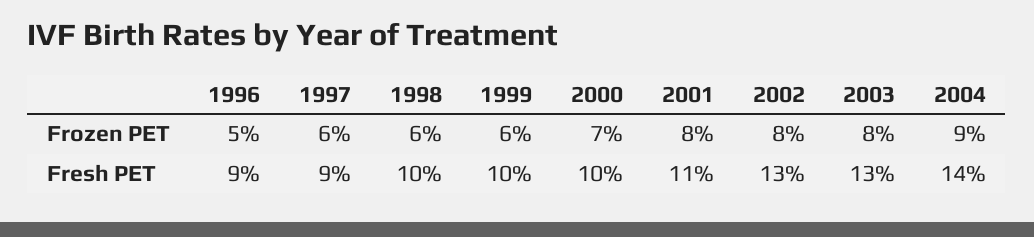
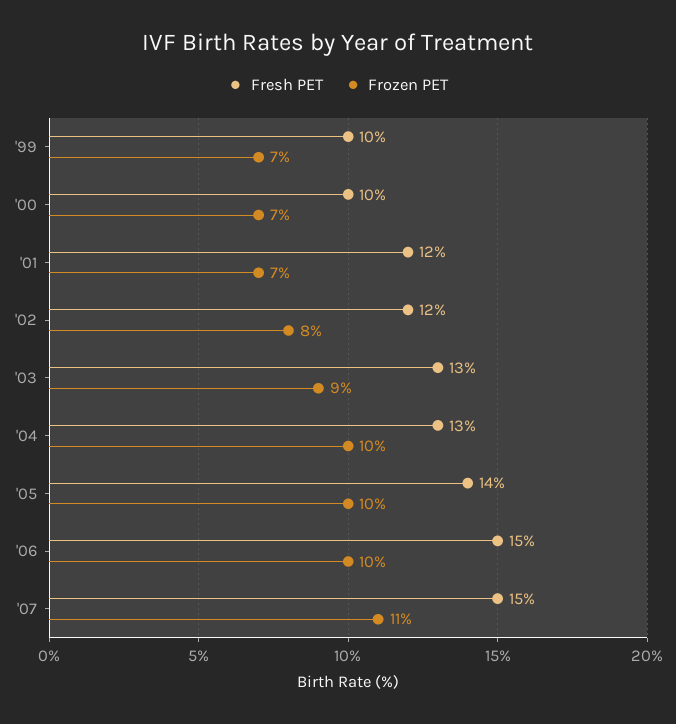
Frozen PET, 1996: 5 -> none
Frozen PET, 1997: 6 -> none
Frozen PET, 1998: 6 -> none
Frozen PET, 1999: 6 -> 7
Frozen PET, 2001: 8 -> 7
Frozen PET, 2003: 8 -> 9
Frozen PET, 2004: 9 -> 10
Fresh PET, 1996: 9 -> none
Fresh PET, 1997: 9 -> none
Fresh PET, 1998: 10 -> none
Fresh PET, 2001: 11 -> 12
Fresh PET, 2002: 13 -> 12
Fresh PET, 2004: 14 -> 13
Fresh PET, '05: none -> 14
Frozen PET, '05: none -> 10
Fresh PET, '06: none -> 15
Frozen PET, '06: none -> 10
Fresh PET, '07: none -> 15
Frozen PET, '07: none -> 11

